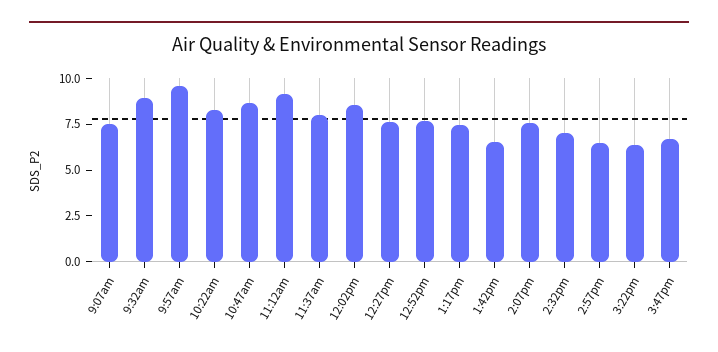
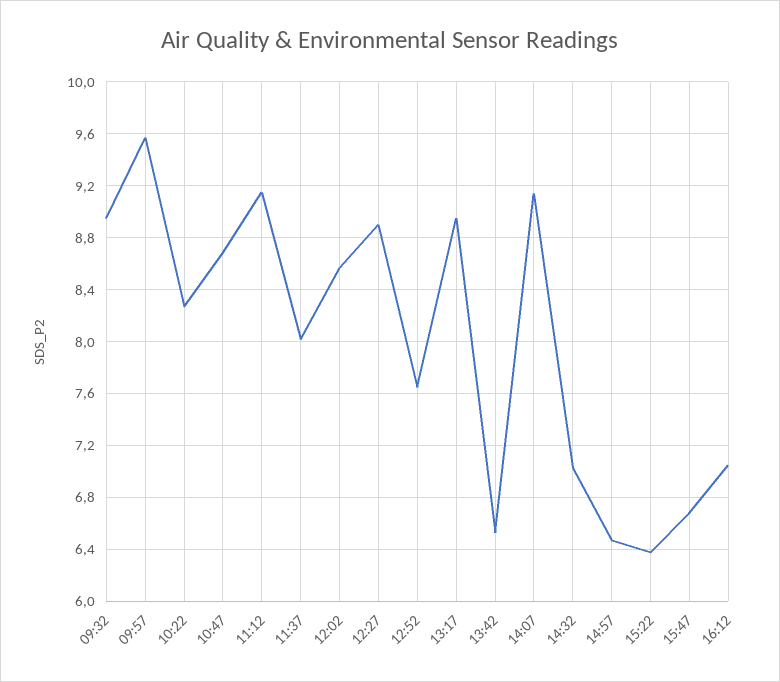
9:07am: 7.5 -> none
12:27pm: 7.5 -> 8.9
1:17pm: 7.5 -> 8.95
2:07pm: 7.5 -> 9.15
16:12: none -> 7.05

